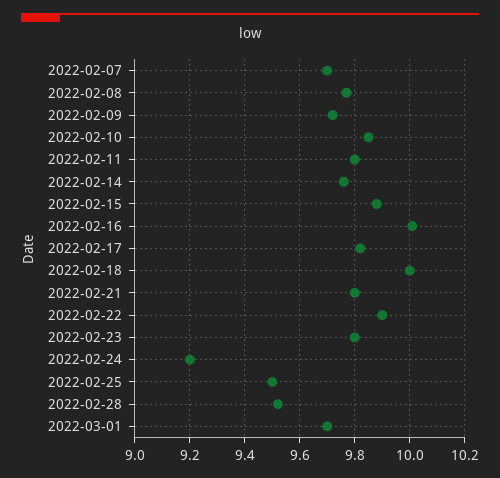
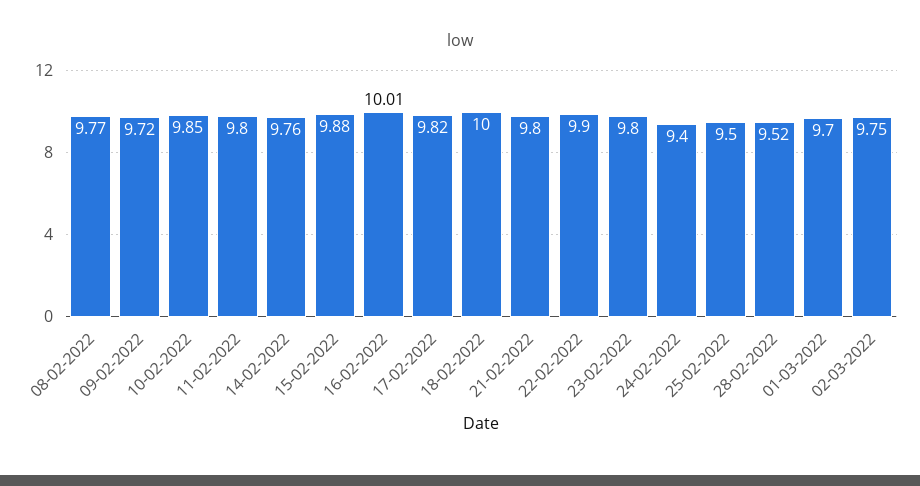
2022-02-07: 9.7 -> none
2022-02-24: 9.2 -> 9.4
02-03-2022: none -> 9.75

